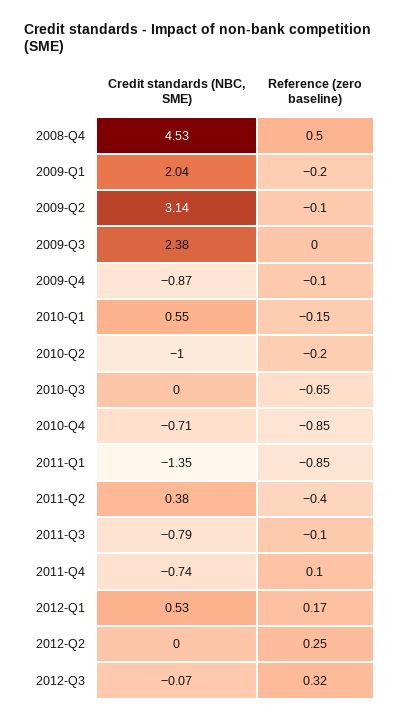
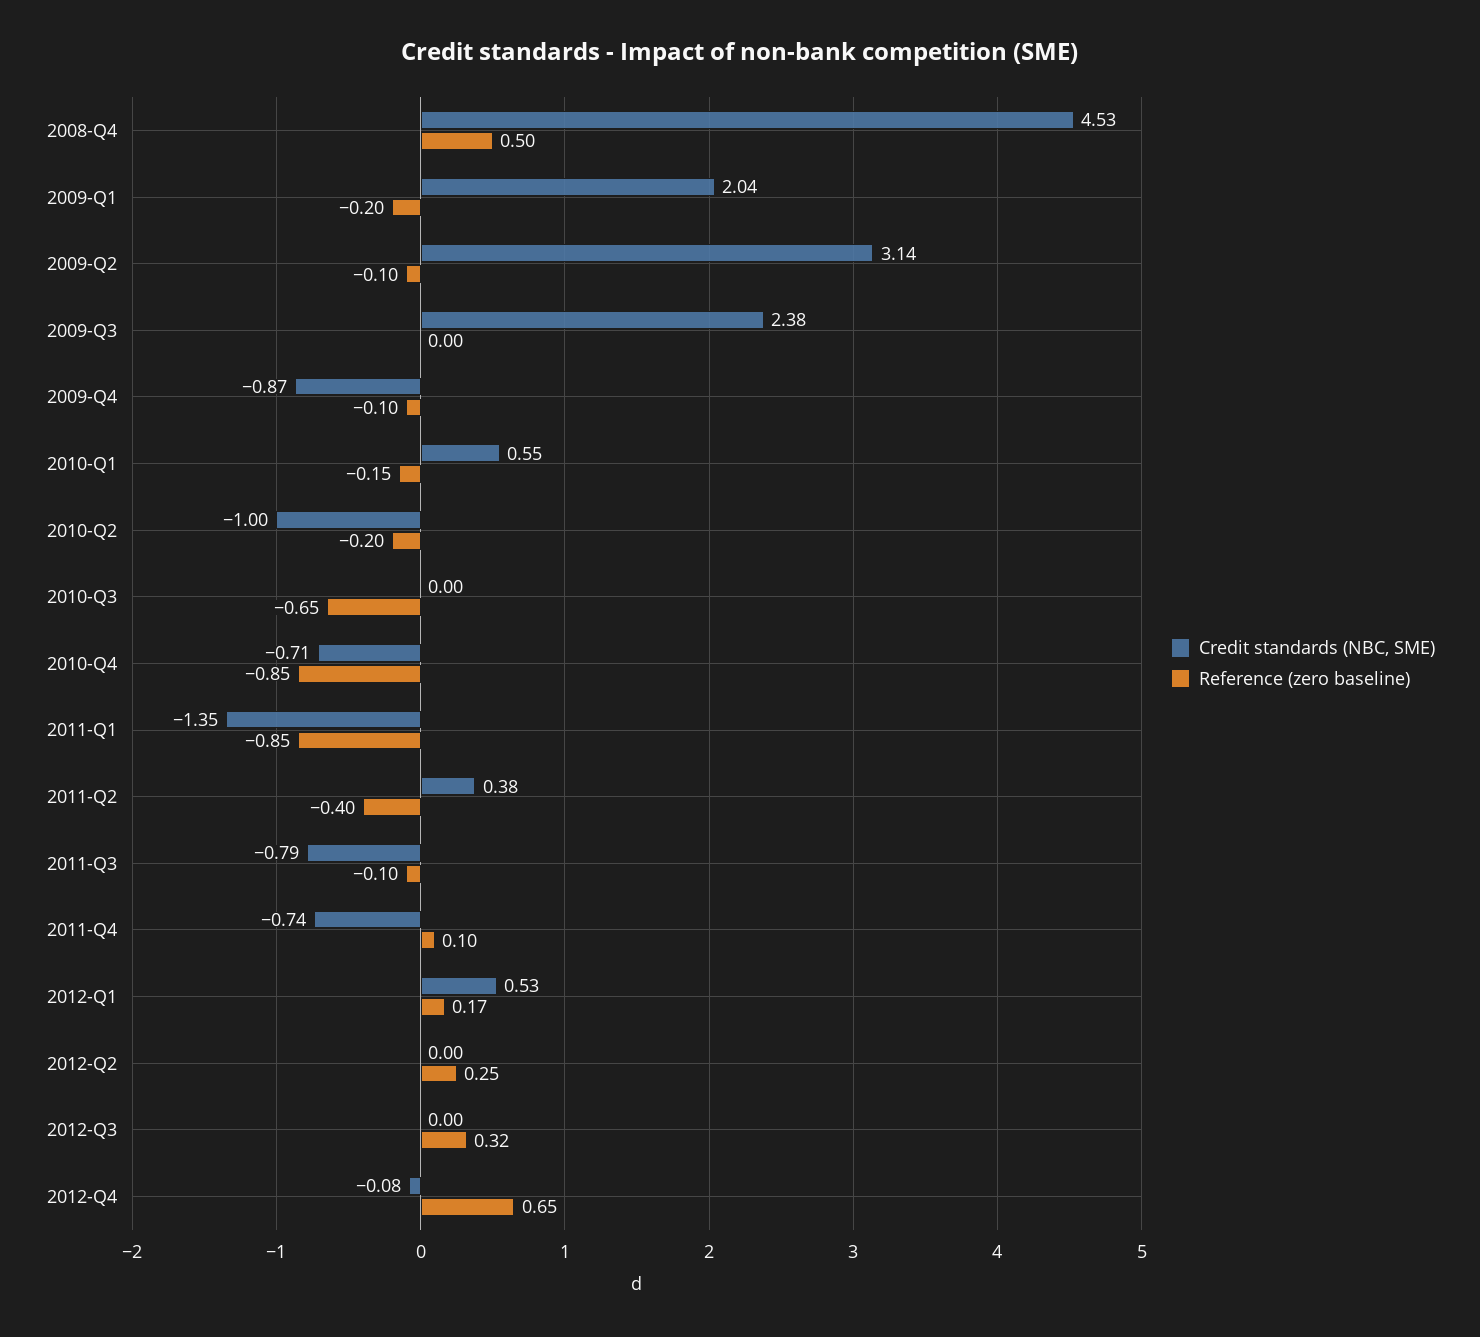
Credit standards (NBC, SME), 2012-Q3: -0.07 -> 0
Credit standards (NBC, SME), 2012-Q4: none -> -0.08
Reference (zero baseline), 2012-Q4: none -> 0.65

